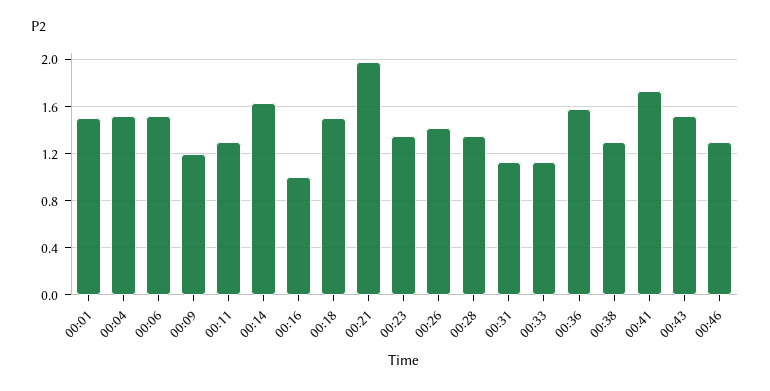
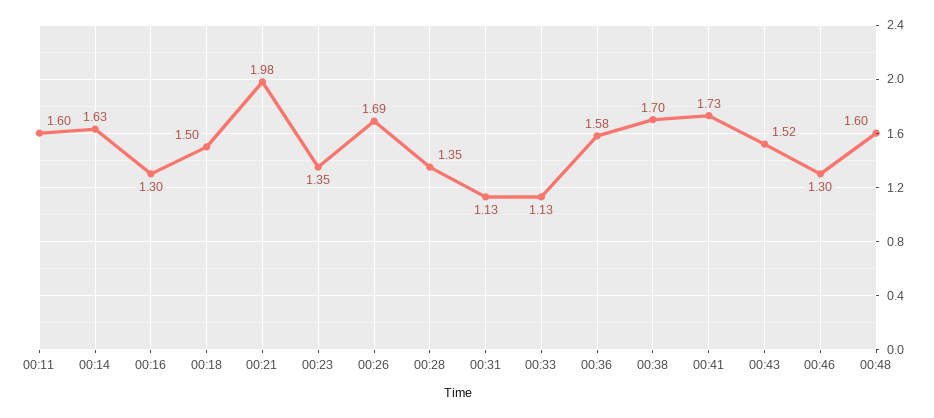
00:01: 1.5 -> none
00:04: 1.5 -> none
00:06: 1.5 -> none
00:09: 1.2 -> none
00:11: 1.3 -> 1.6
00:16: 1 -> 1.3
00:26: 1.4 -> 1.69
00:38: 1.3 -> 1.7
00:48: none -> 1.6

